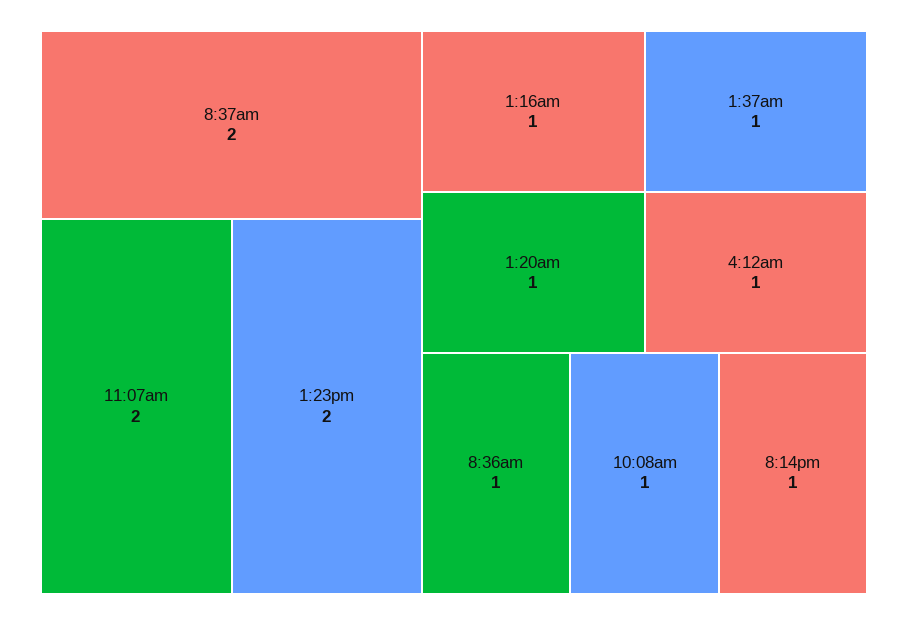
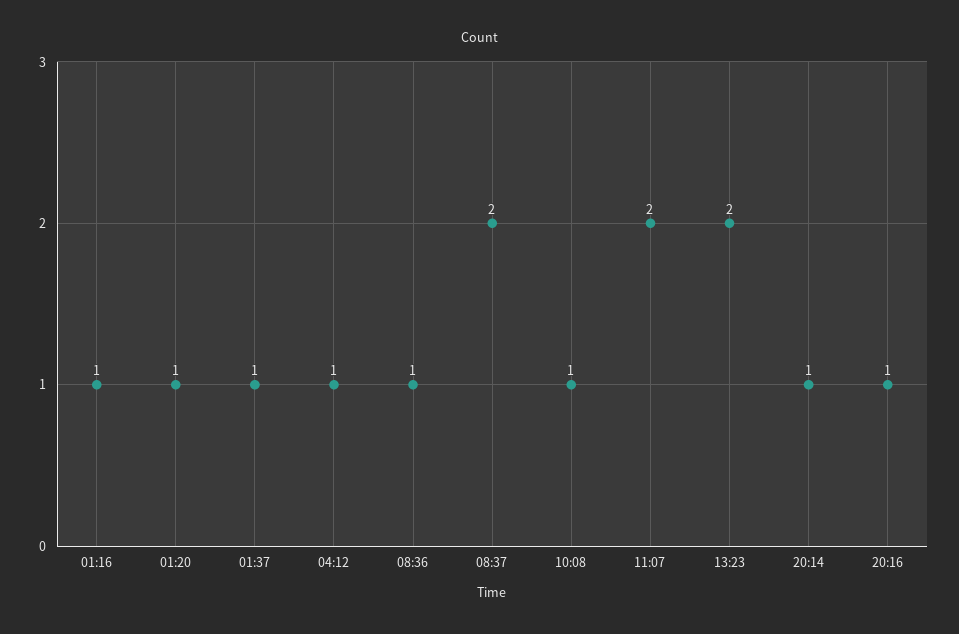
20:16: none -> 1

